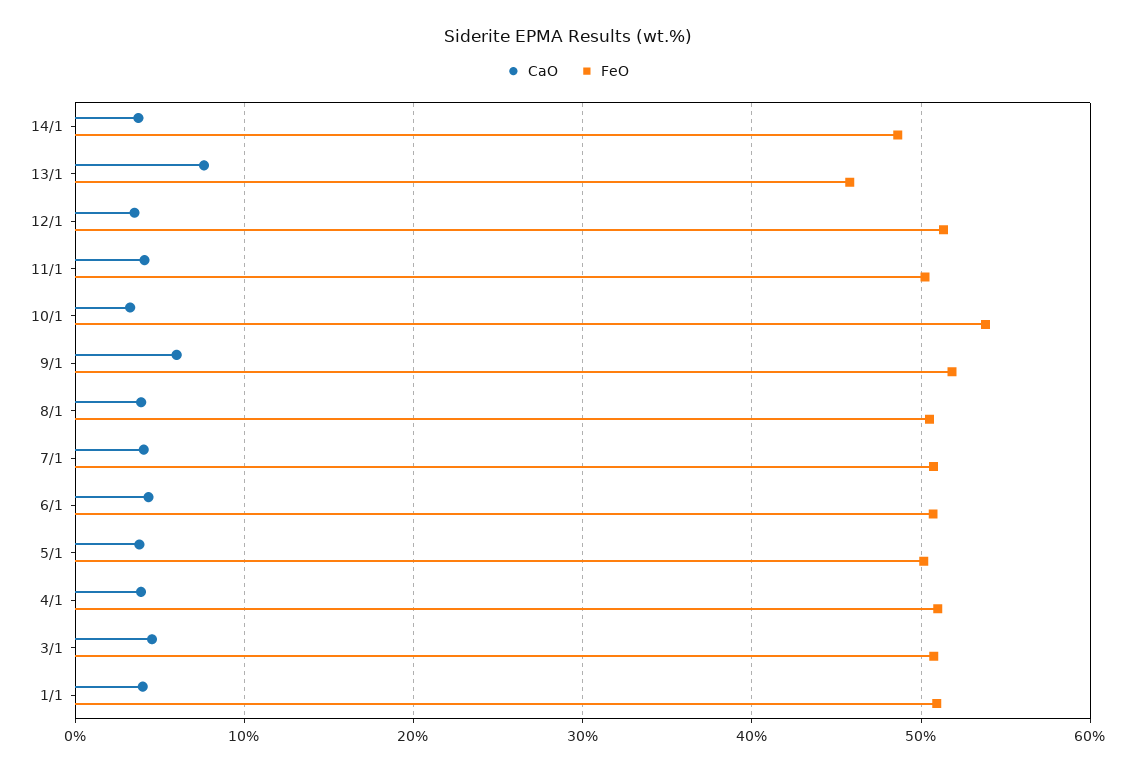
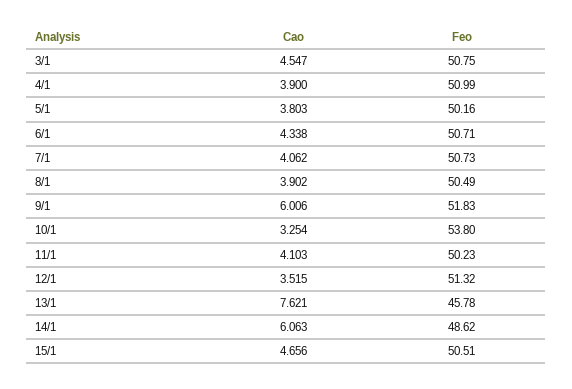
CaO, 14/1: 4 -> 6.063
CaO, 1/1: 4 -> none
FeO, 1/1: 51 -> none
CaO, 15/1: none -> 4.656
FeO, 15/1: none -> 50.51

